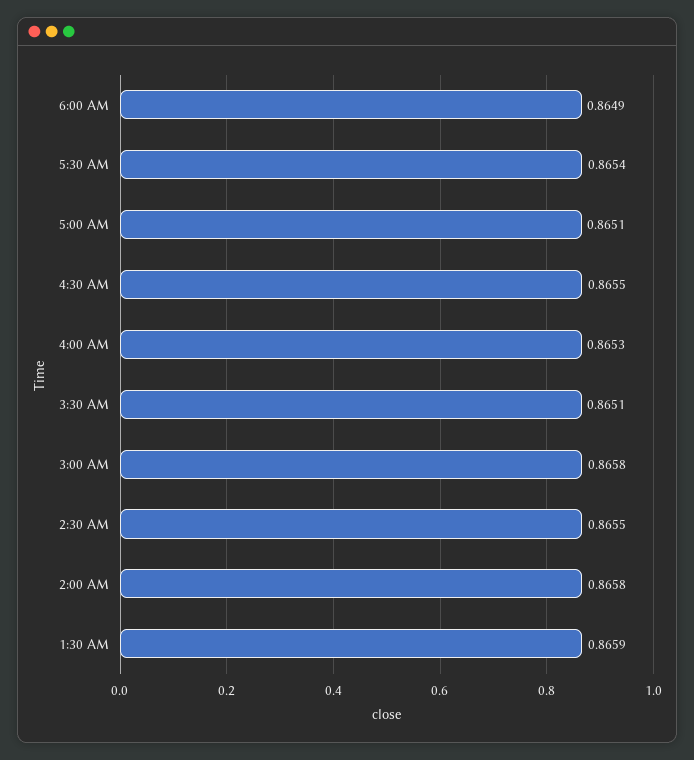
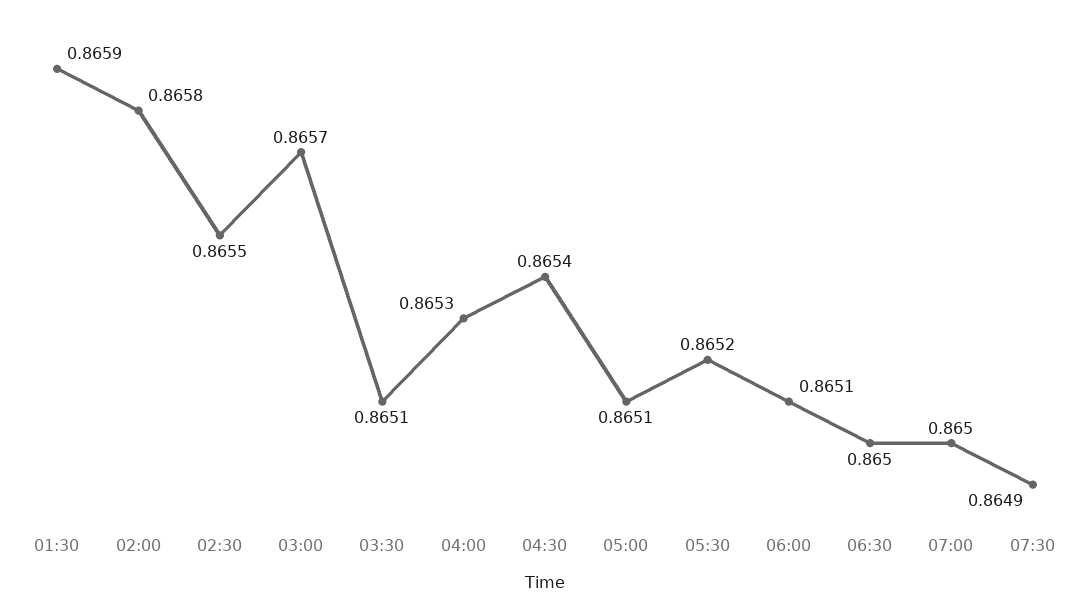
6:00 AM: 0.8649 -> 0.8651
5:30 AM: 0.8654 -> 0.8652
4:30 AM: 0.8655 -> 0.8654
3:00 AM: 0.8658 -> 0.8657
06:30: none -> 0.865
07:00: none -> 0.865
07:30: none -> 0.8649

